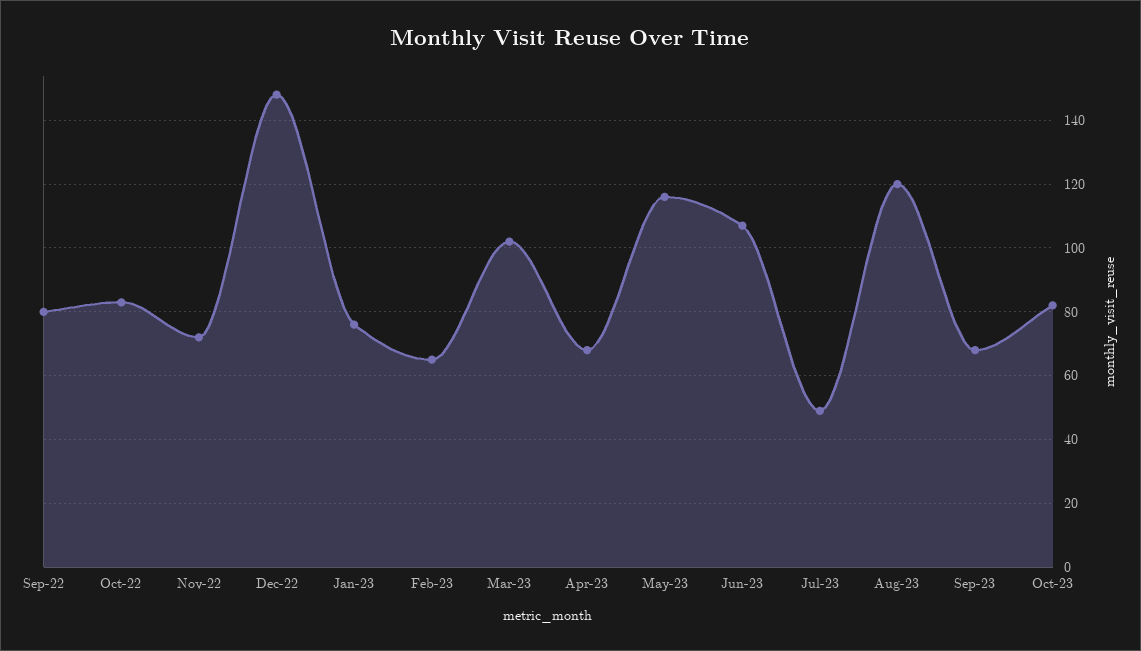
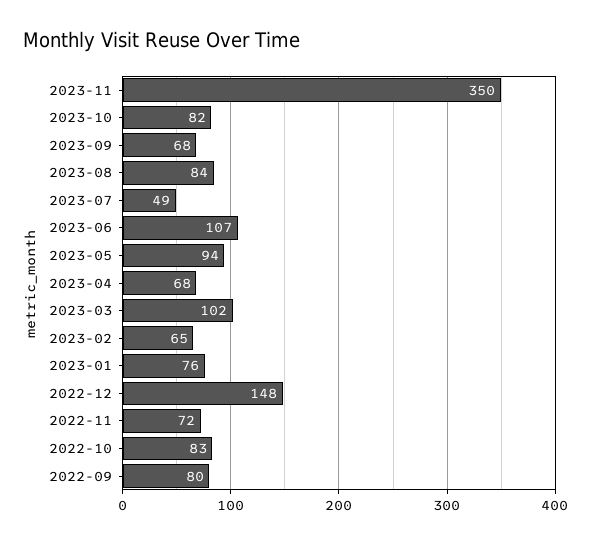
May-23: 115 -> 94
Aug-23: 120 -> 84
2023-11: none -> 350

